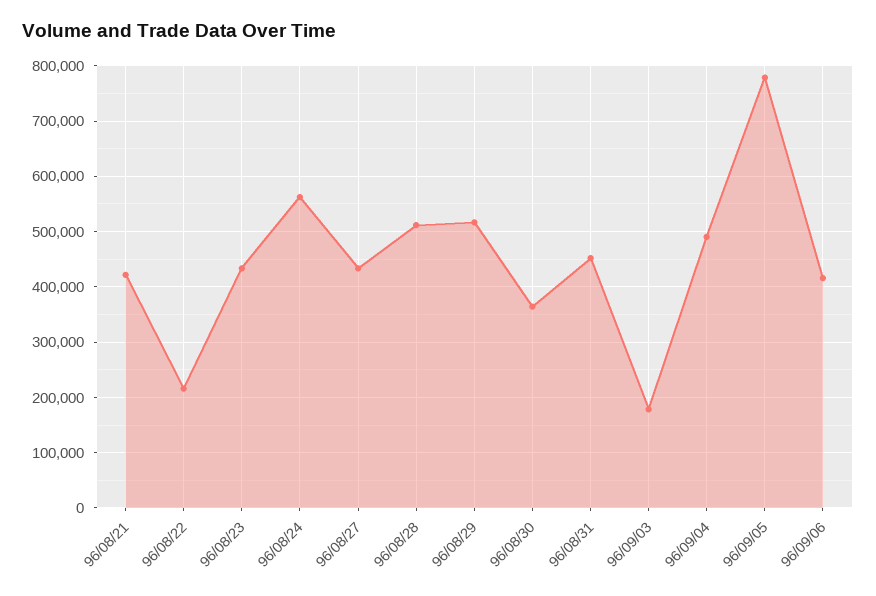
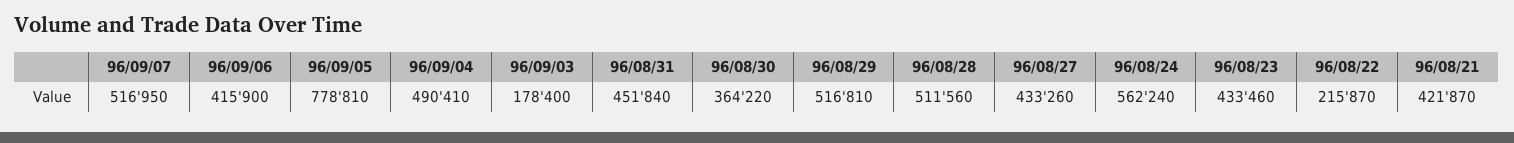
96/09/07: none -> 516950

